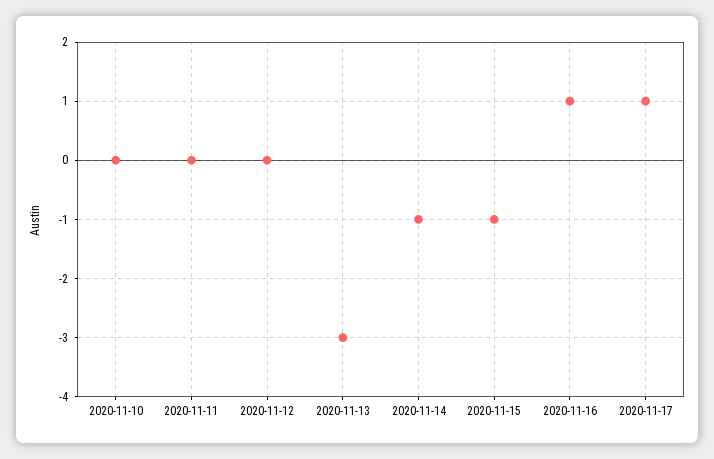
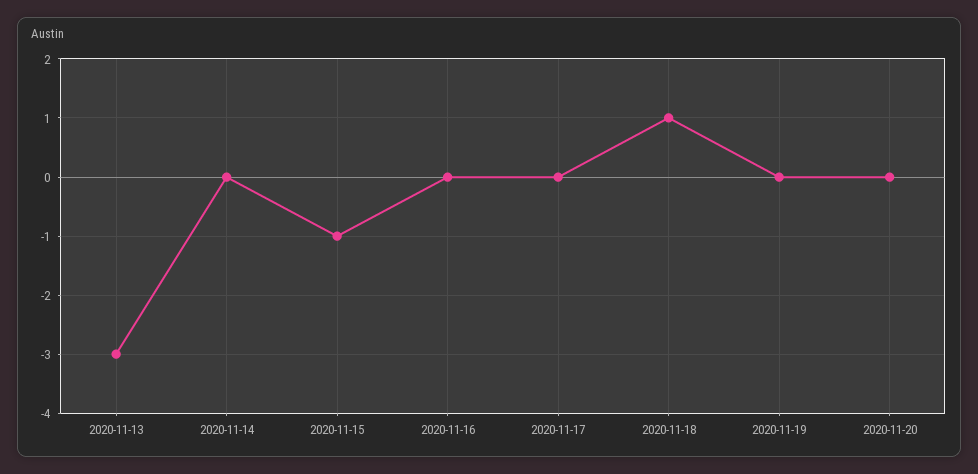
2020-11-10: 0 -> none
2020-11-11: 0 -> none
2020-11-12: 0 -> none
2020-11-14: -1 -> 0
2020-11-16: 1 -> 0
2020-11-17: 1 -> 0
2020-11-18: none -> 1
2020-11-19: none -> 0
2020-11-20: none -> 0

